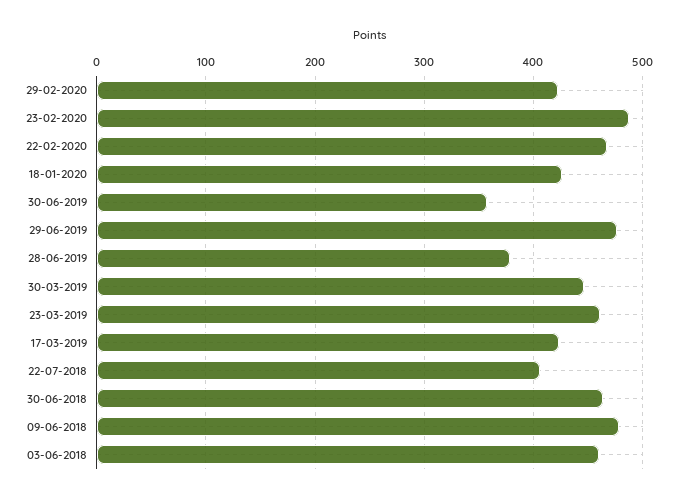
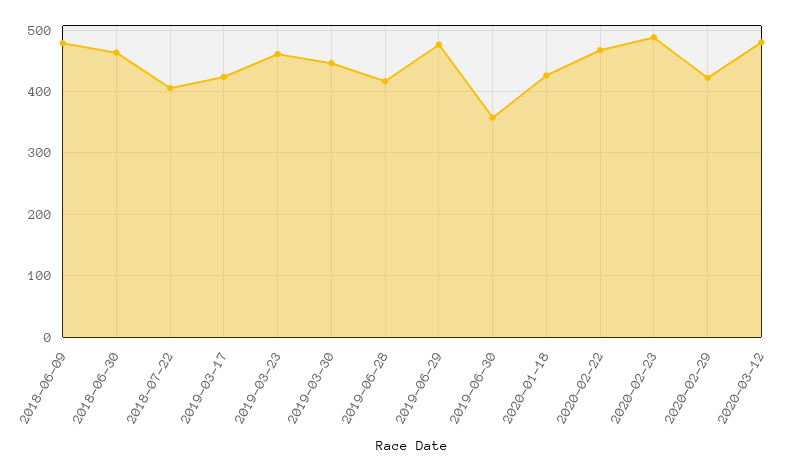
28-06-2019: 380 -> 420
03-06-2018: 460 -> none
2020-03-12: none -> 480

